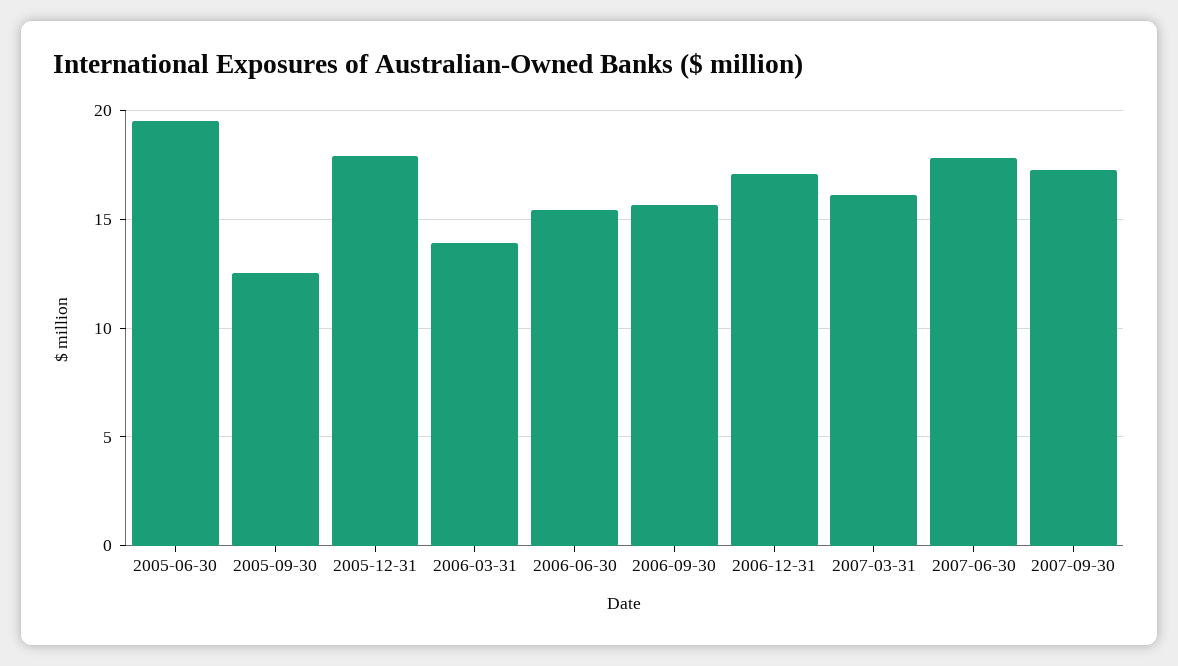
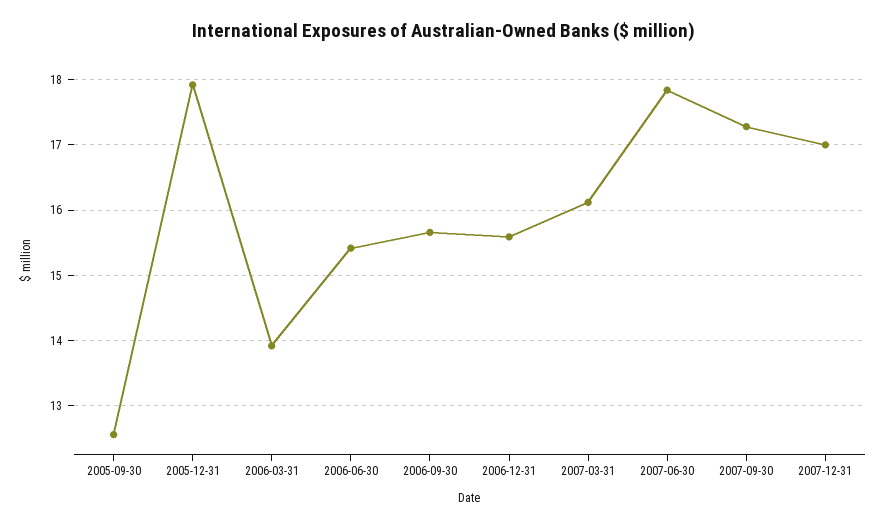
2005-06-30: 19.5 -> none
2006-12-31: 17 -> 15.6
2007-12-31: none -> 17

